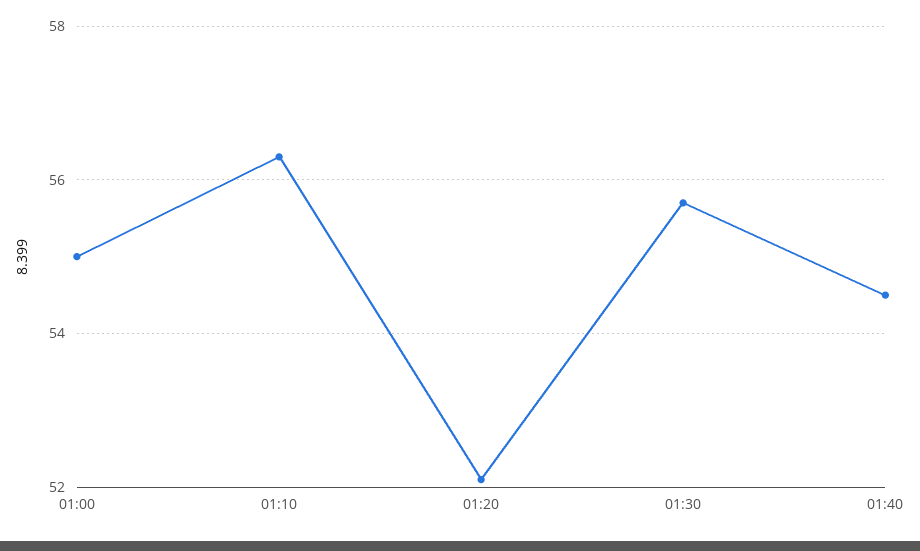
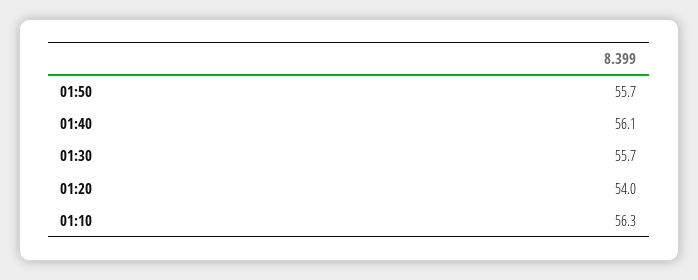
01:00: 55 -> none
01:20: 52 -> 54
01:40: 54.5 -> 56.1
01:50: none -> 55.7

